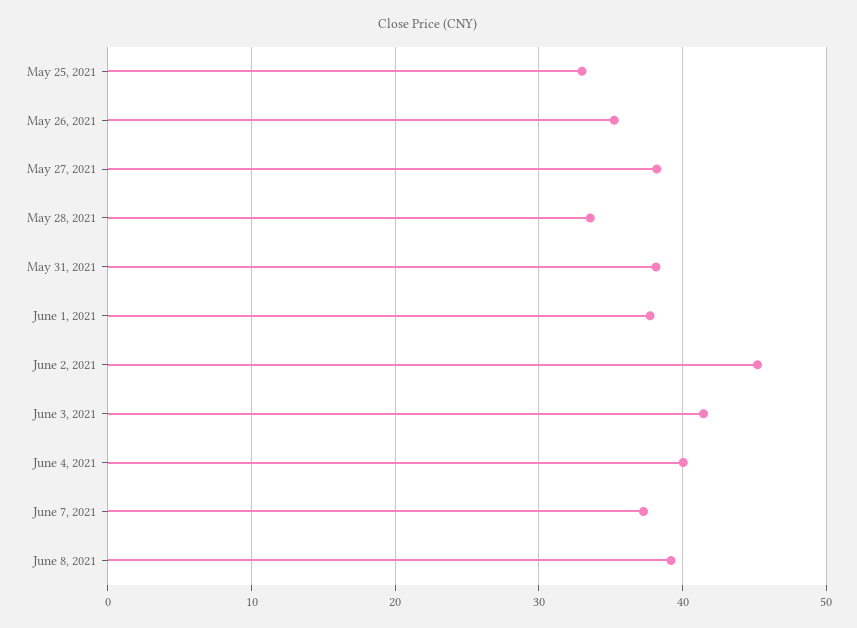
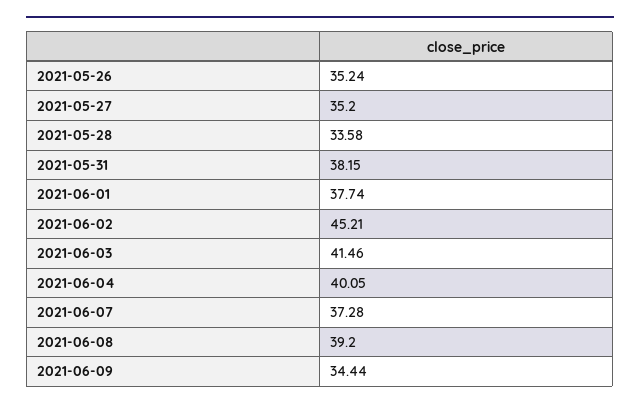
May 25, 2021: 33 -> none
May 27, 2021: 38 -> 35.2
2021-06-09: none -> 34.44

